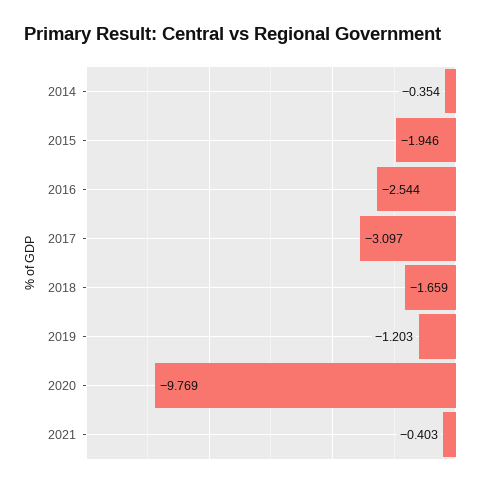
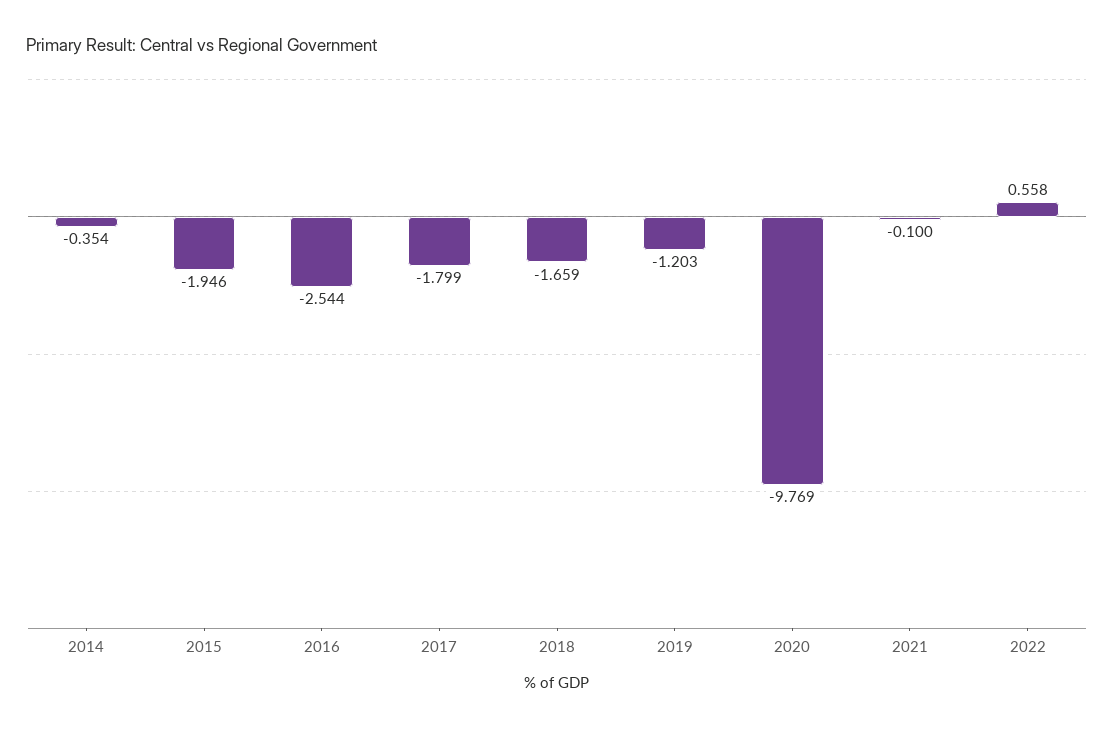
2017: -3.097 -> -1.799
2021: -0.403 -> -0.1
2022: none -> 0.558

